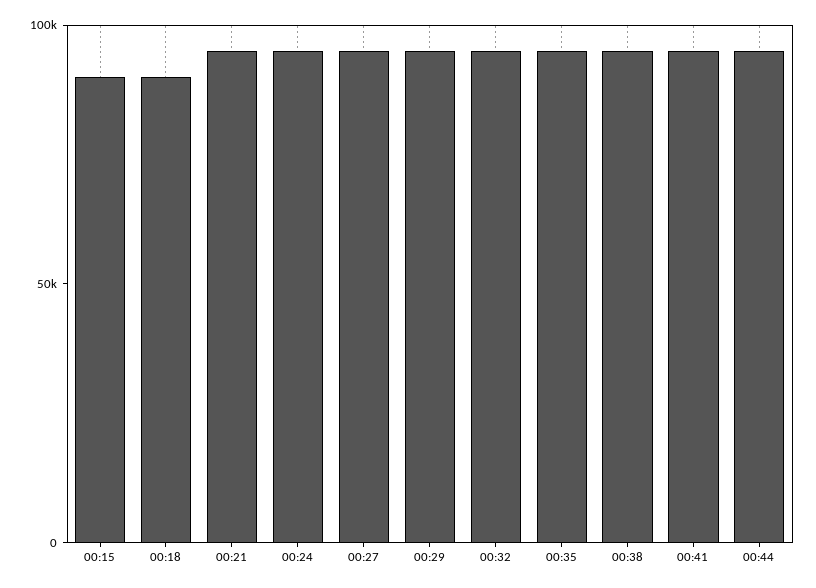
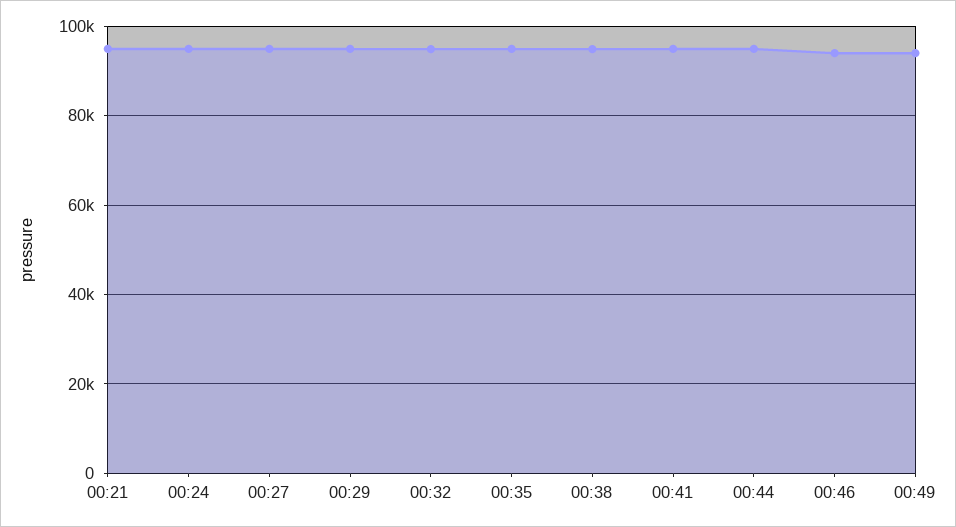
00:15: 90000 -> none
00:18: 90000 -> none
00:46: none -> 94000
00:49: none -> 94000

